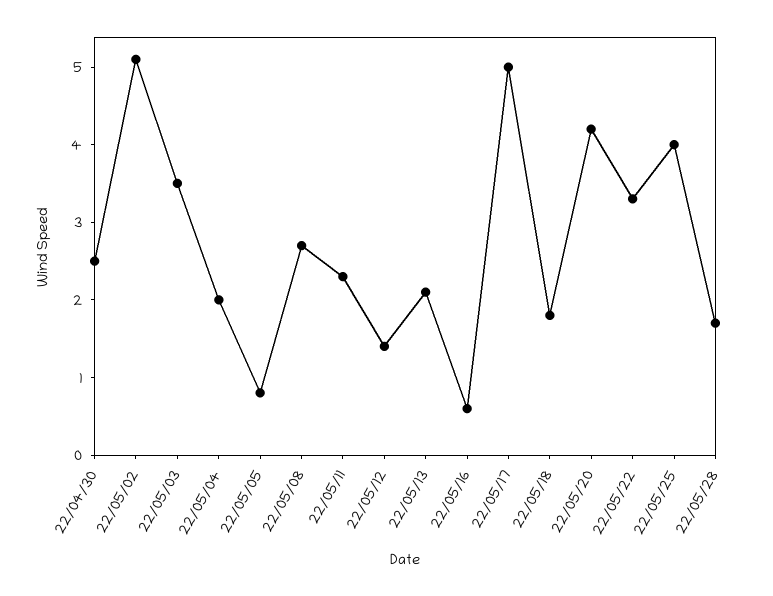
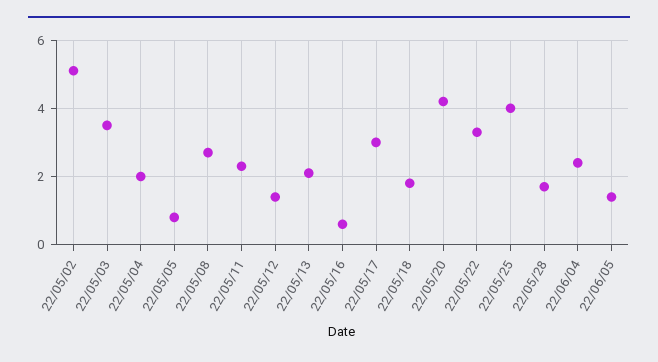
22/04/30: 2.5 -> none
22/05/17: 5 -> 3
22/06/04: none -> 2.5
22/06/05: none -> 1.5

